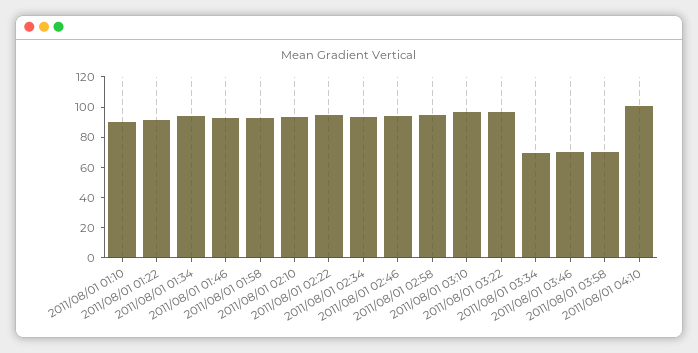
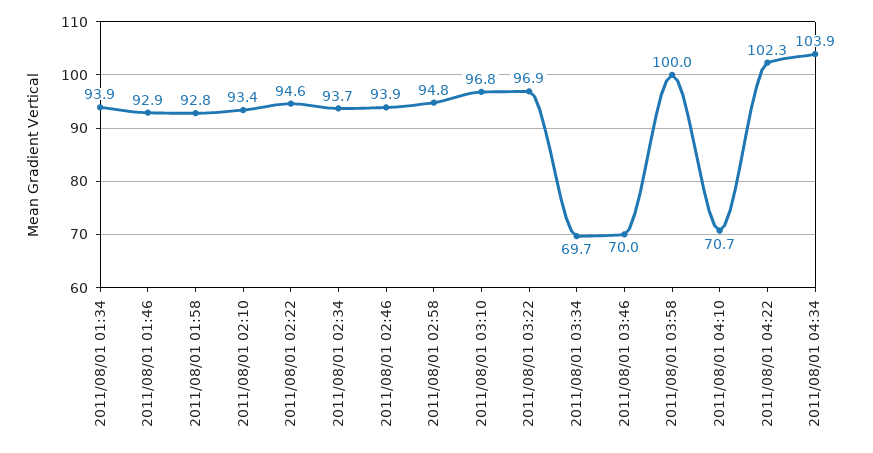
2011/08/01 01:10: 90 -> none
2011/08/01 01:22: 90 -> none
2011/08/01 03:58: 70 -> 100
2011/08/01 04:10: 100 -> 70.7
2011/08/01 04:22: none -> 102.3
2011/08/01 04:34: none -> 103.9

